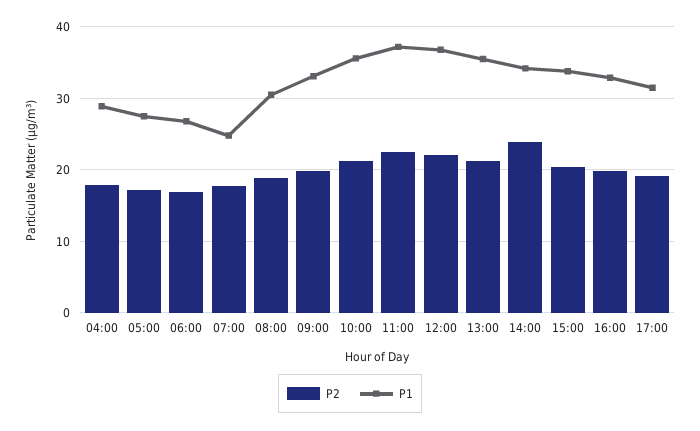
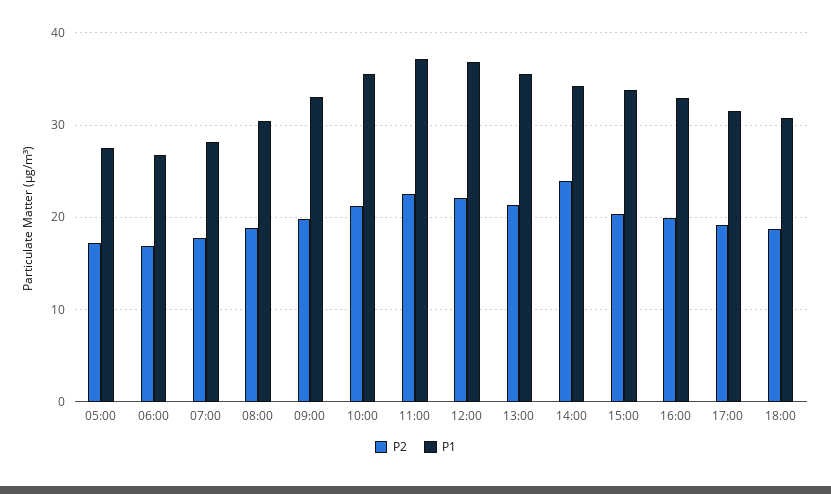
P2, 04:00: 18 -> none
P1, 04:00: 29 -> none
P1, 07:00: 25 -> 28
P2, 18:00: none -> 19
P1, 18:00: none -> 31

